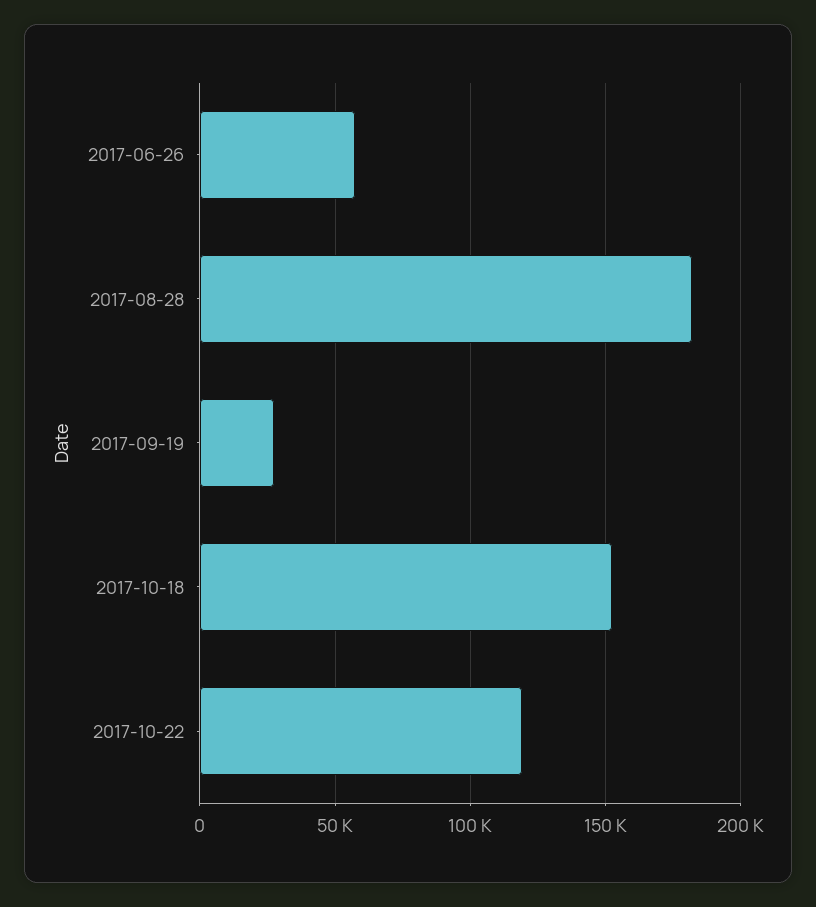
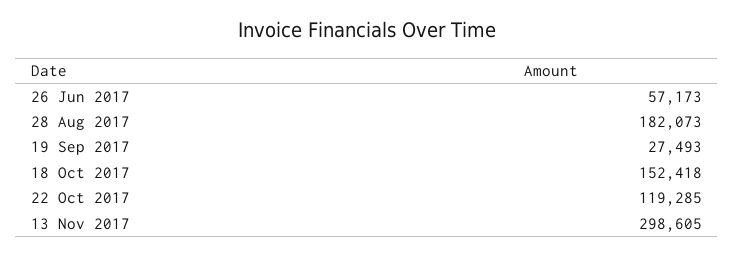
13 Nov 2017: none -> 298605

